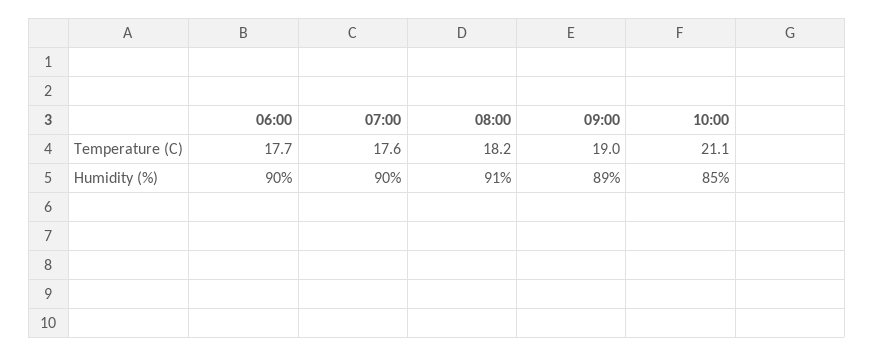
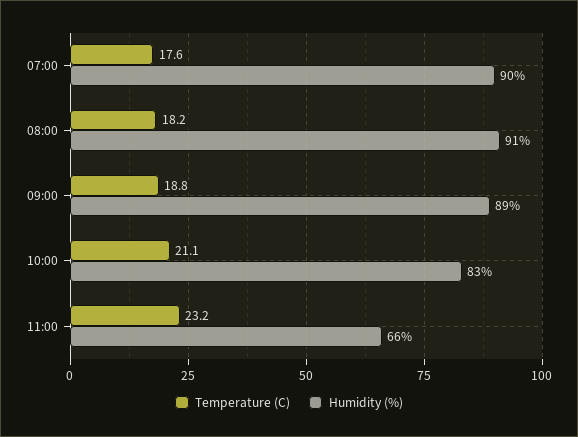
Temperature (C), 06:00: 17.7 -> none
Temperature (C), 09:00: 19 -> 18.8
Humidity (%), 06:00: 90 -> none
Humidity (%), 10:00: 85 -> 83
Temperature (C), 11:00: none -> 23.2
Humidity (%), 11:00: none -> 66

